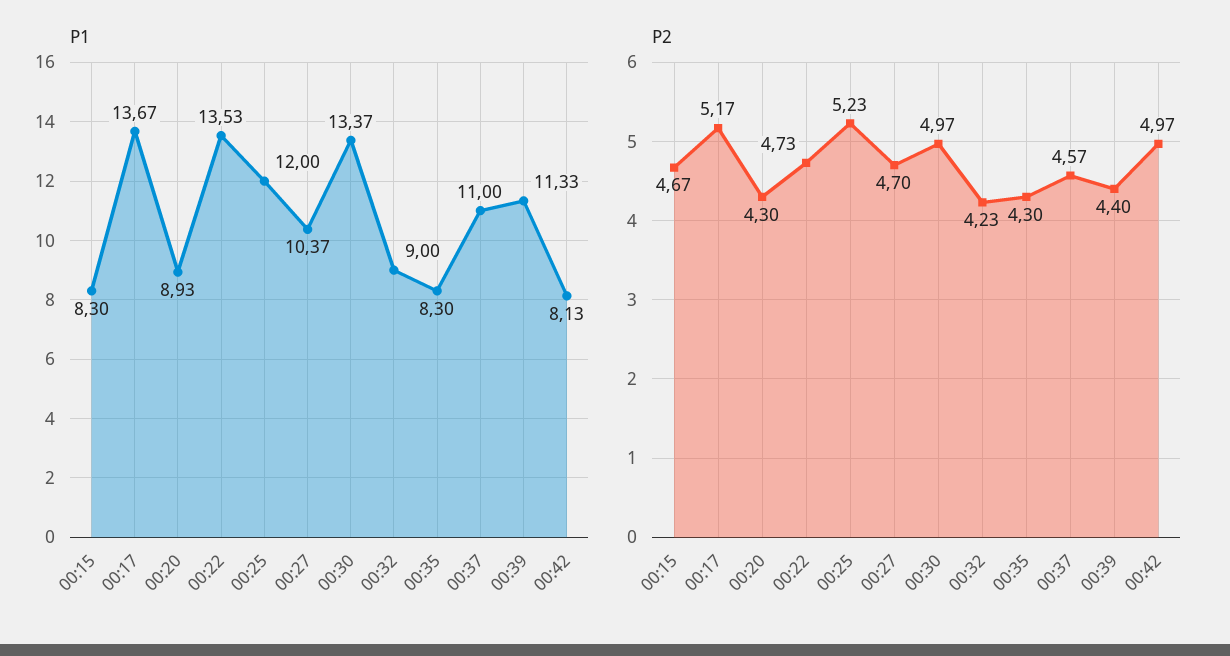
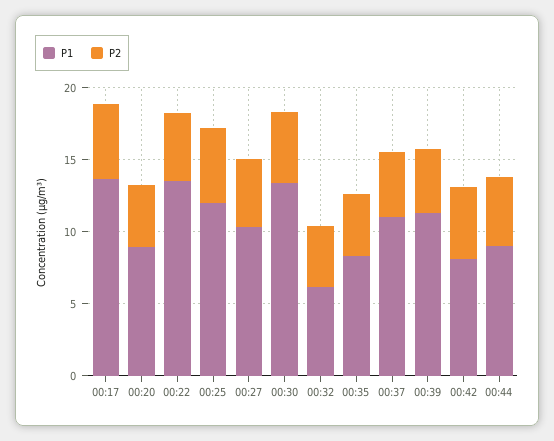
P1, 00:15: 8.3 -> none
P1, 00:32: 9 -> 6
P2, 00:15: 4.67 -> none
P1, 00:44: none -> 9
P2, 00:44: none -> 5

